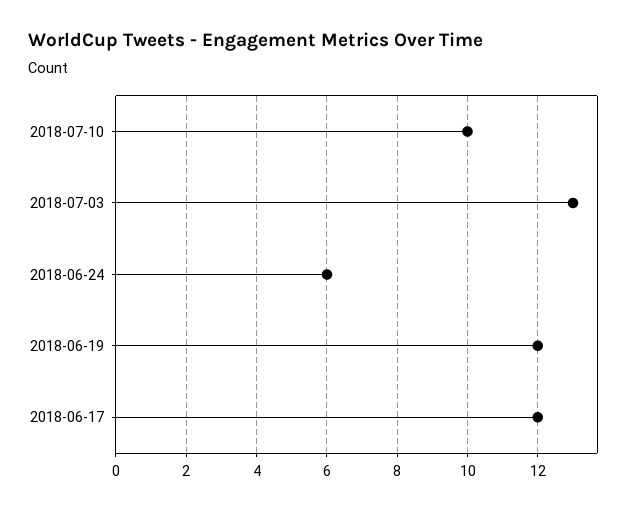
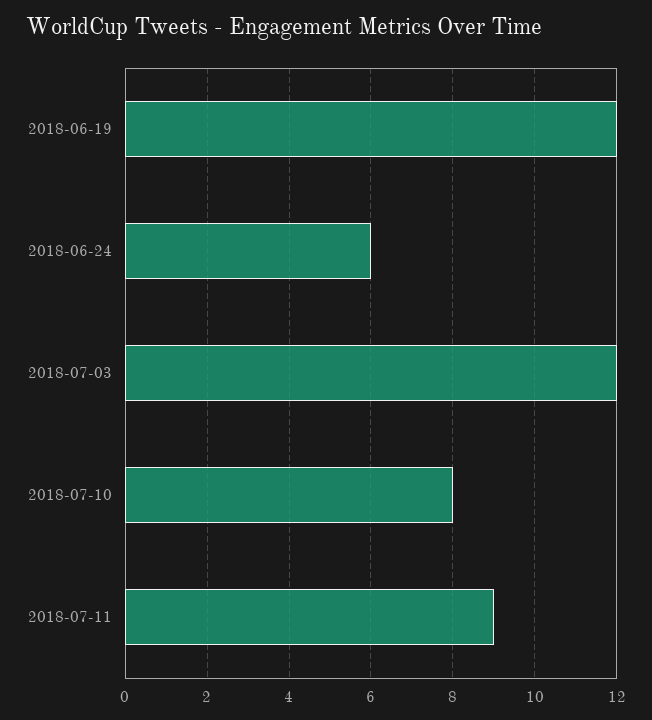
2018-07-10: 10 -> 8
2018-07-03: 13 -> 12
2018-06-17: 12 -> none
2018-07-11: none -> 9

